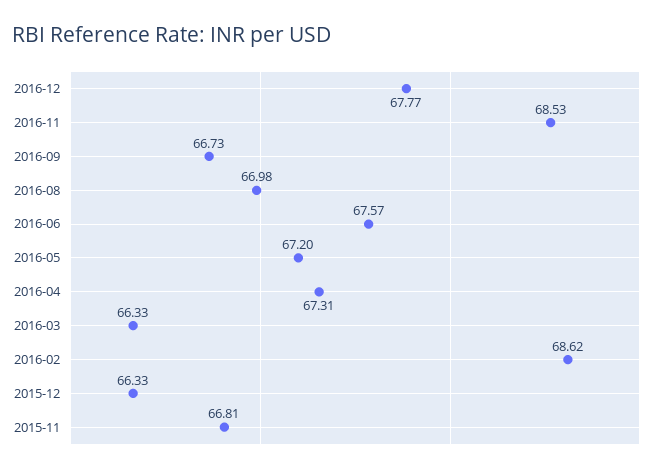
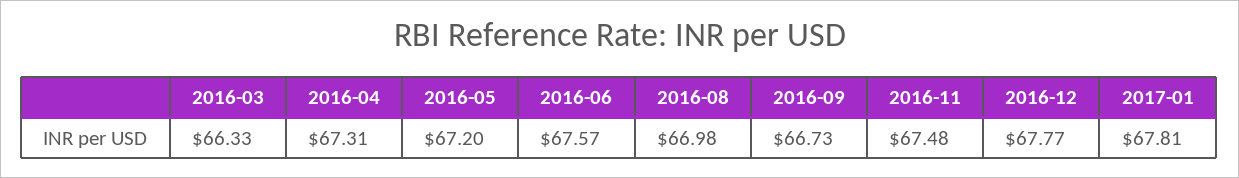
2016-11: 68.53 -> 67.48
2016-02: 68.62 -> none
2015-12: 66.33 -> none
2015-11: 66.81 -> none
2017-01: none -> 67.81

